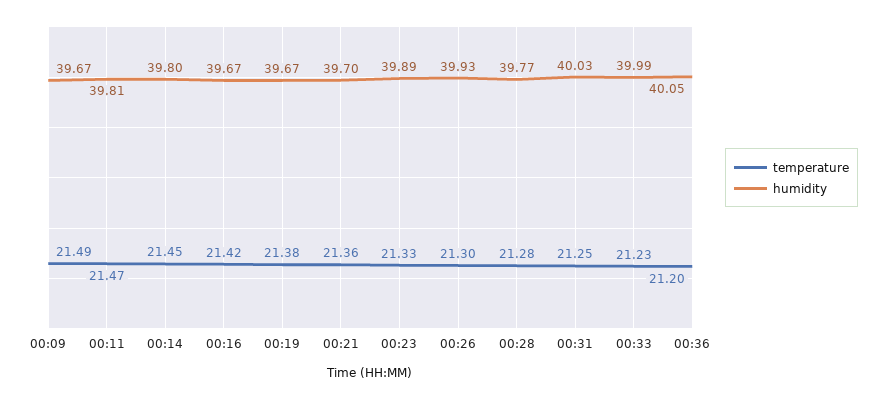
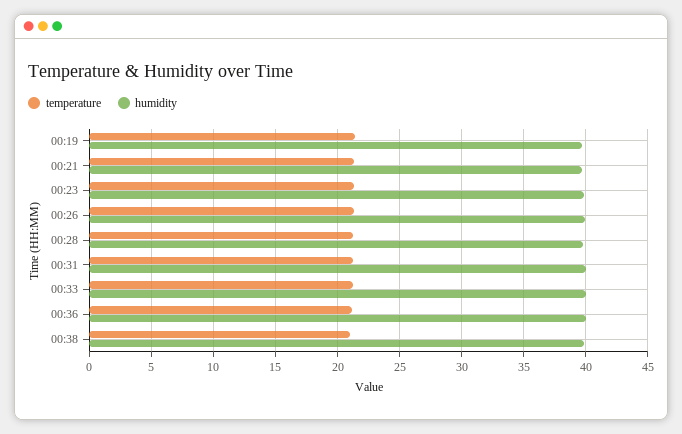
temperature, 00:09: 21.49 -> none
humidity, 00:09: 39.67 -> none
temperature, 00:11: 21.47 -> none
humidity, 00:11: 39.81 -> none
temperature, 00:14: 21.45 -> none
humidity, 00:14: 39.8 -> none
temperature, 00:16: 21.42 -> none
humidity, 00:16: 39.67 -> none
temperature, 00:38: none -> 21
humidity, 00:38: none -> 40

